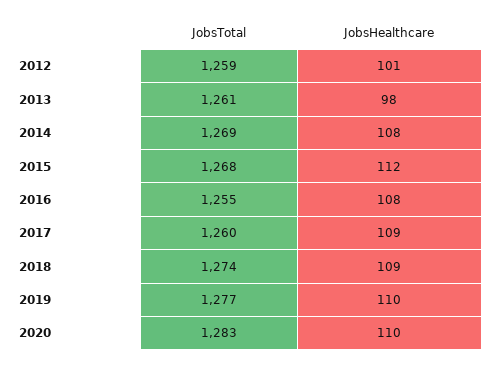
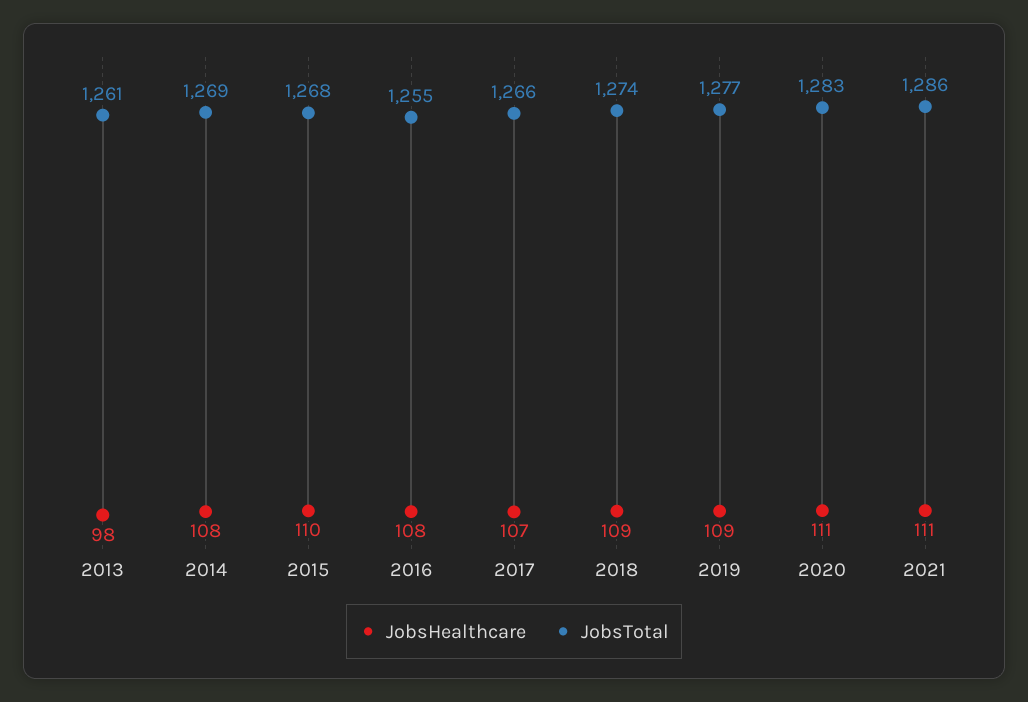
JobsTotal, 2012: 1259 -> none
JobsHealthcare, 2012: 101 -> none
JobsHealthcare, 2015: 112 -> 110
JobsTotal, 2017: 1260 -> 1266
JobsHealthcare, 2017: 109 -> 107
JobsHealthcare, 2019: 110 -> 109
JobsHealthcare, 2020: 110 -> 111
JobsHealthcare, 2021: none -> 111
JobsTotal, 2021: none -> 1286

